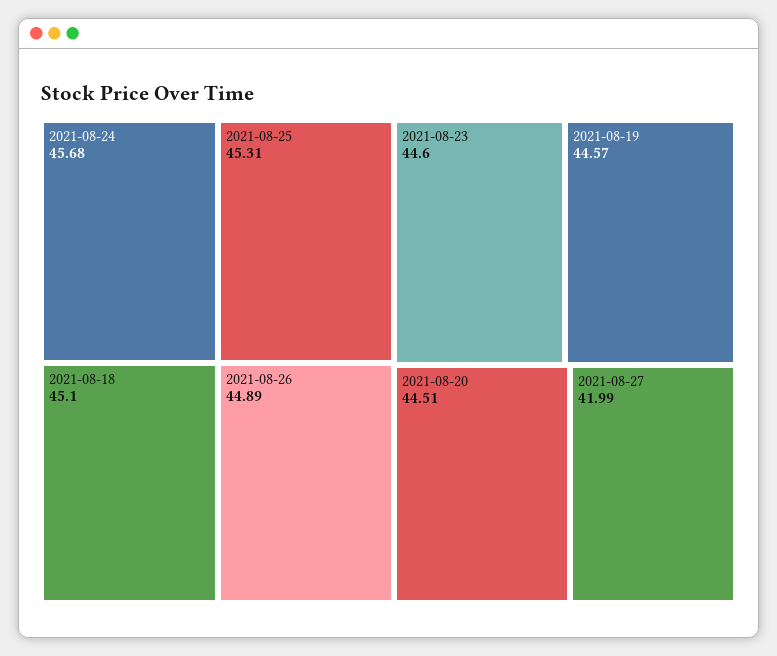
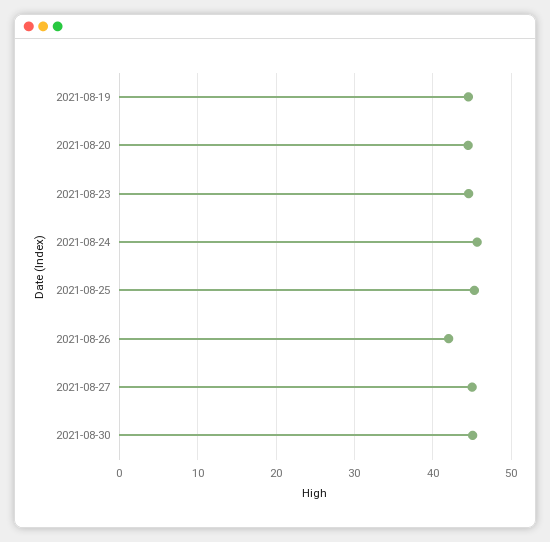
2021-08-18: 45.1 -> none
2021-08-26: 44.89 -> 42
2021-08-27: 41.99 -> 45
2021-08-30: none -> 45

